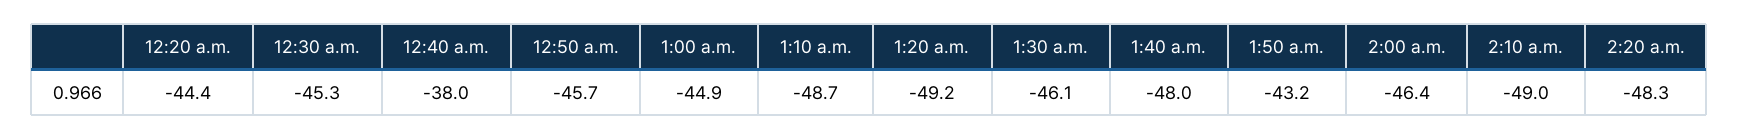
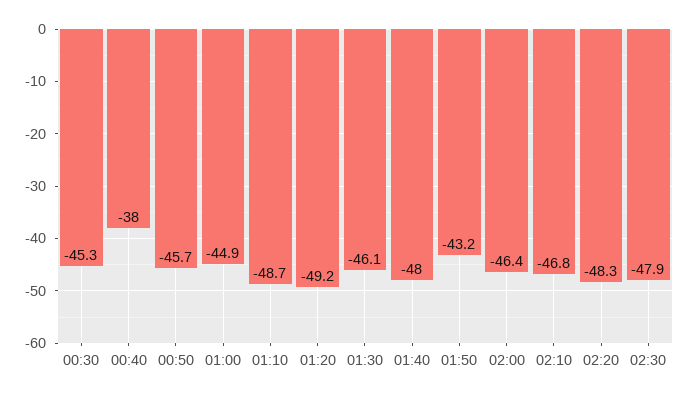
12:20 a.m.: -44.4 -> none
2:10 a.m.: -49 -> -46.8
02:30: none -> -47.9

